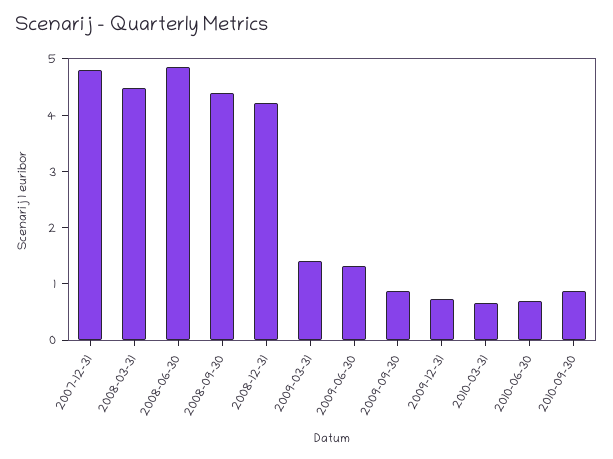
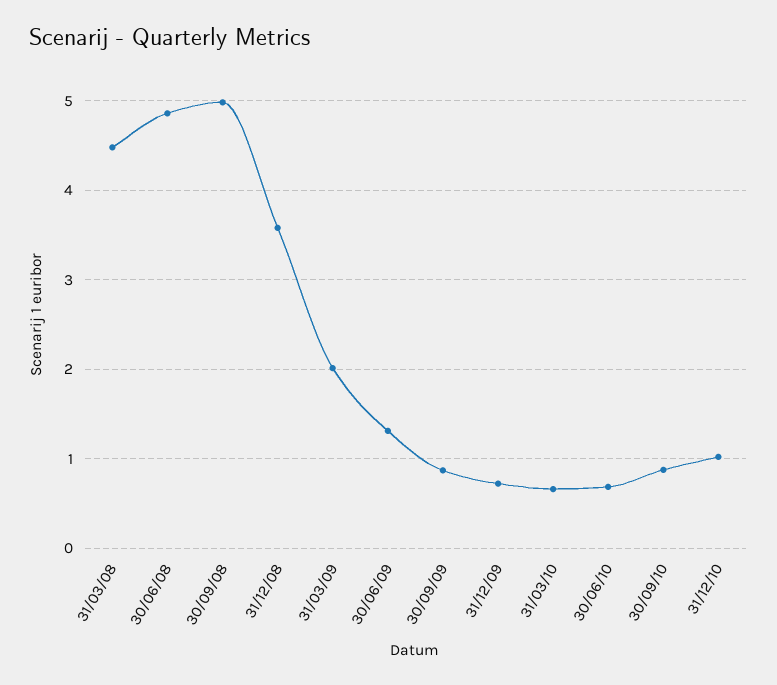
2007-12-31: 4.8 -> none
2008-09-30: 4.4 -> 5
2008-12-31: 4.2 -> 3.6
2009-03-31: 1.4 -> 2
31/12/10: none -> 1

